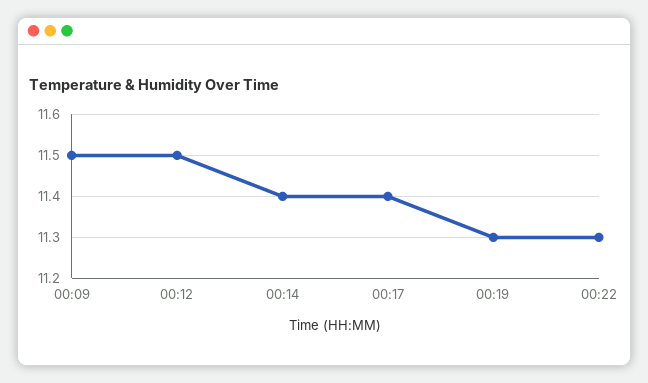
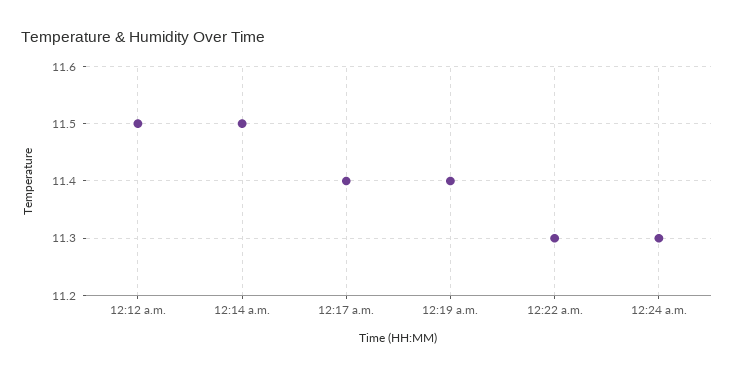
00:09: 11.5 -> none
00:14: 11.4 -> 11.5
00:19: 11.3 -> 11.4
12:24 a.m.: none -> 11.3

